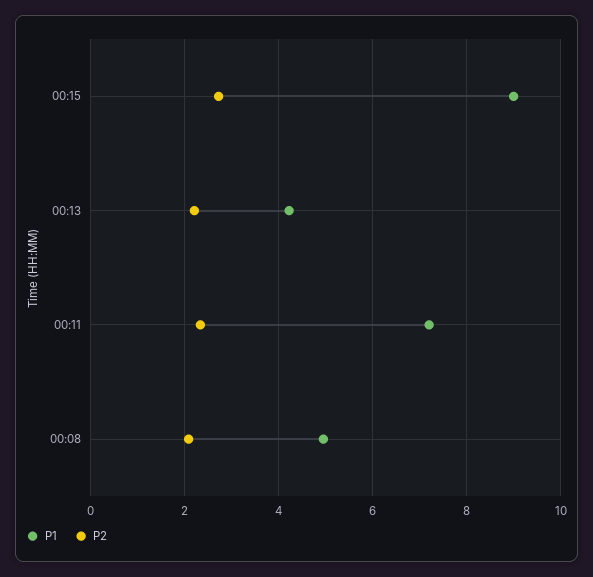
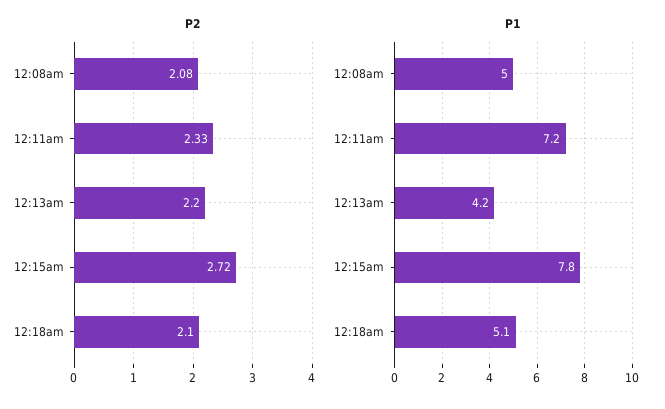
P1, 00:15: 9 -> 7.8
P2, 12:18am: none -> 2.1
P1, 12:18am: none -> 5.1

